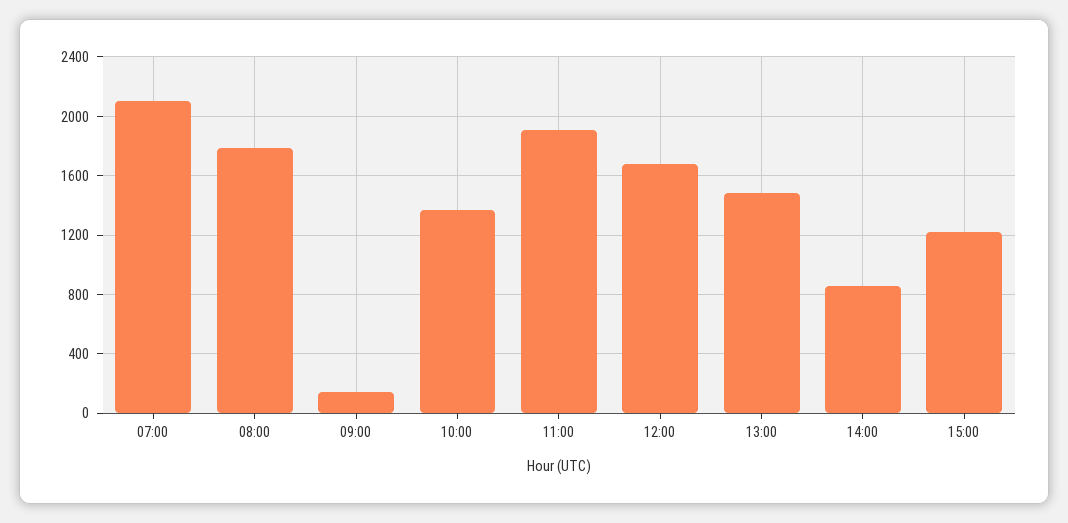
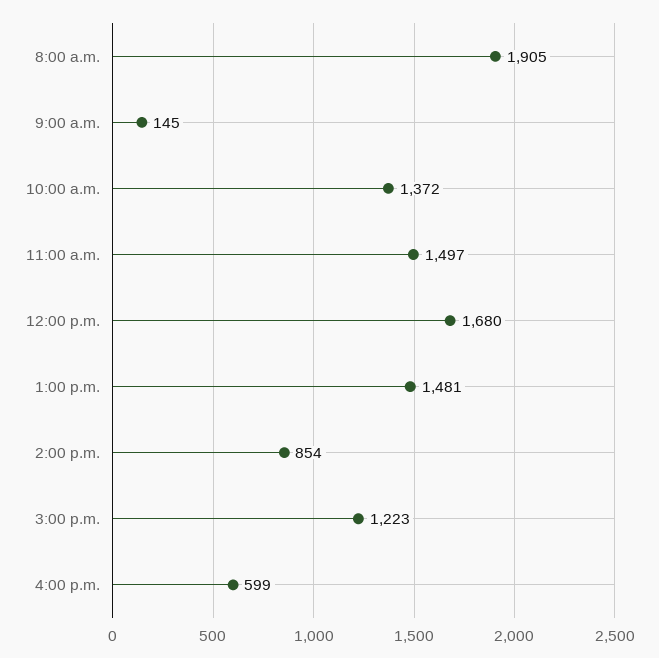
07:00: 2100 -> none
08:00: 1800 -> 1905
11:00: 1900 -> 1497
4:00 p.m.: none -> 599

